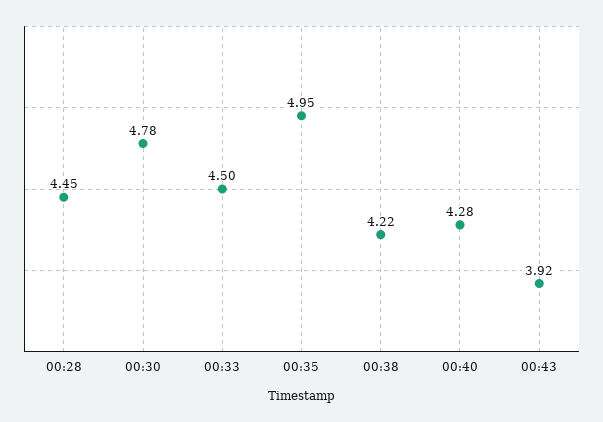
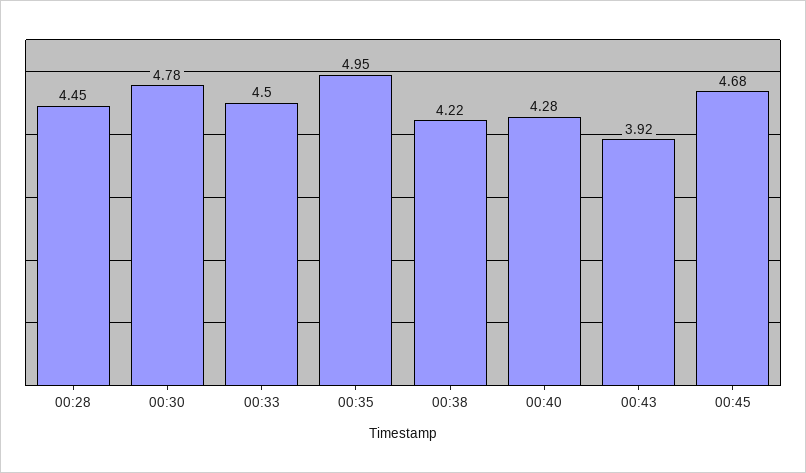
00:45: none -> 4.68

